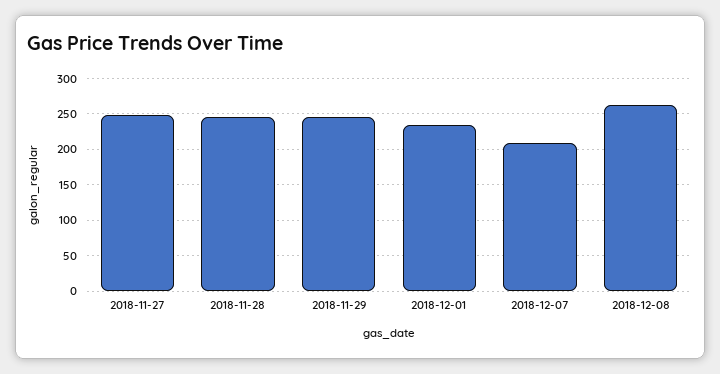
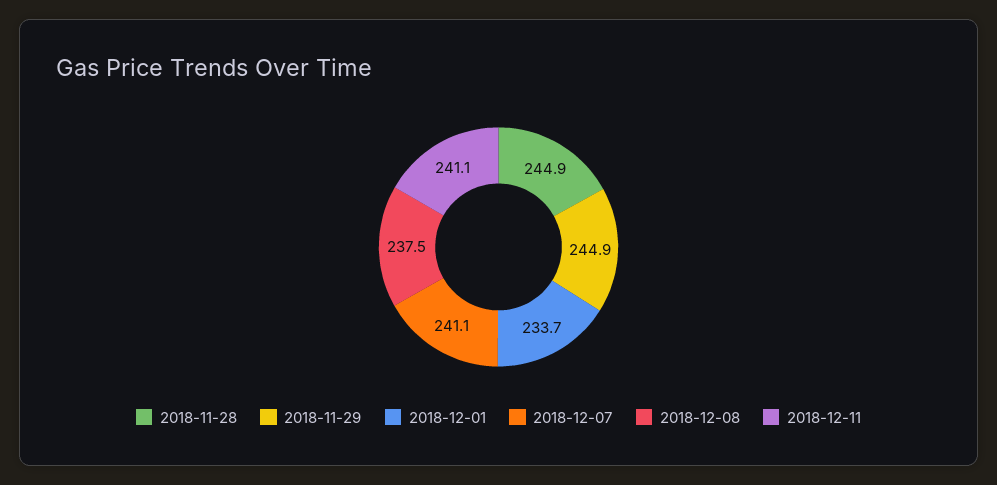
2018-11-27: 250 -> none
2018-12-07: 210 -> 241.1
2018-12-08: 260 -> 237.5
2018-12-11: none -> 241.1

